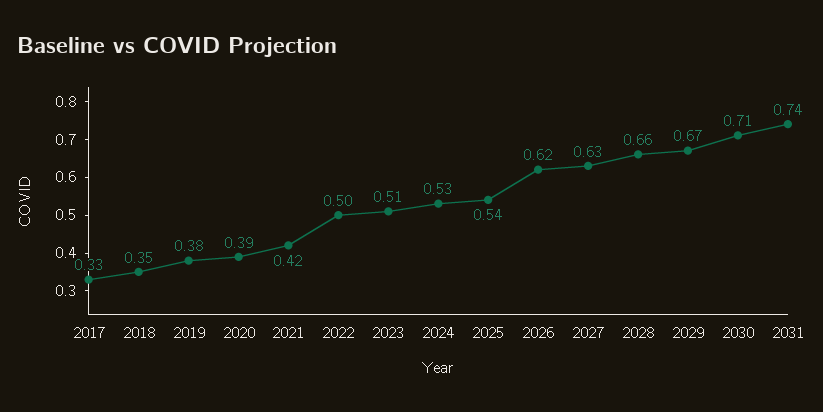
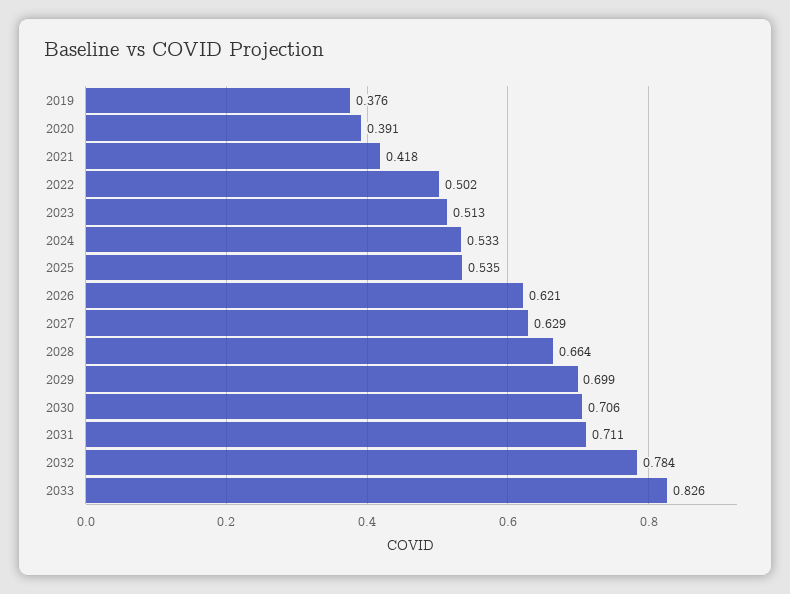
2017: 0.33 -> none
2018: 0.35 -> none
2029: 0.67 -> 0.699
2031: 0.74 -> 0.711
2032: none -> 0.784
2033: none -> 0.826

